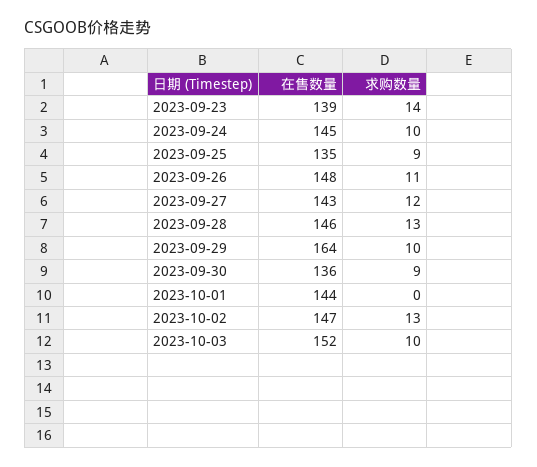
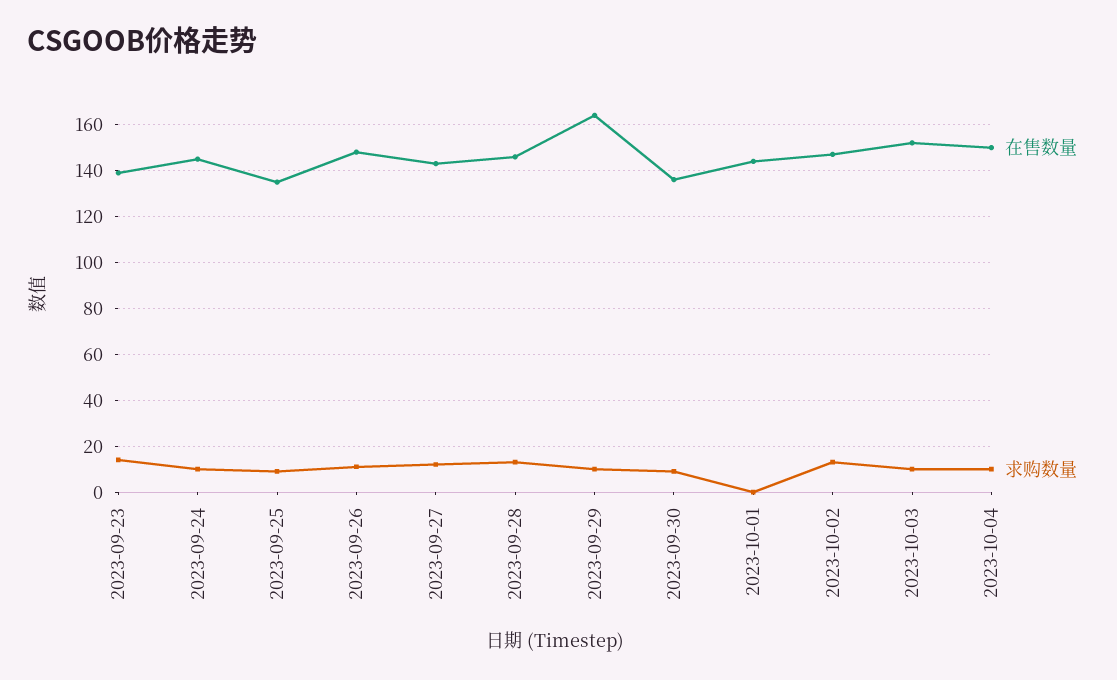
在售数量, 2023-10-04: none -> 150
求购数量, 2023-10-04: none -> 10

